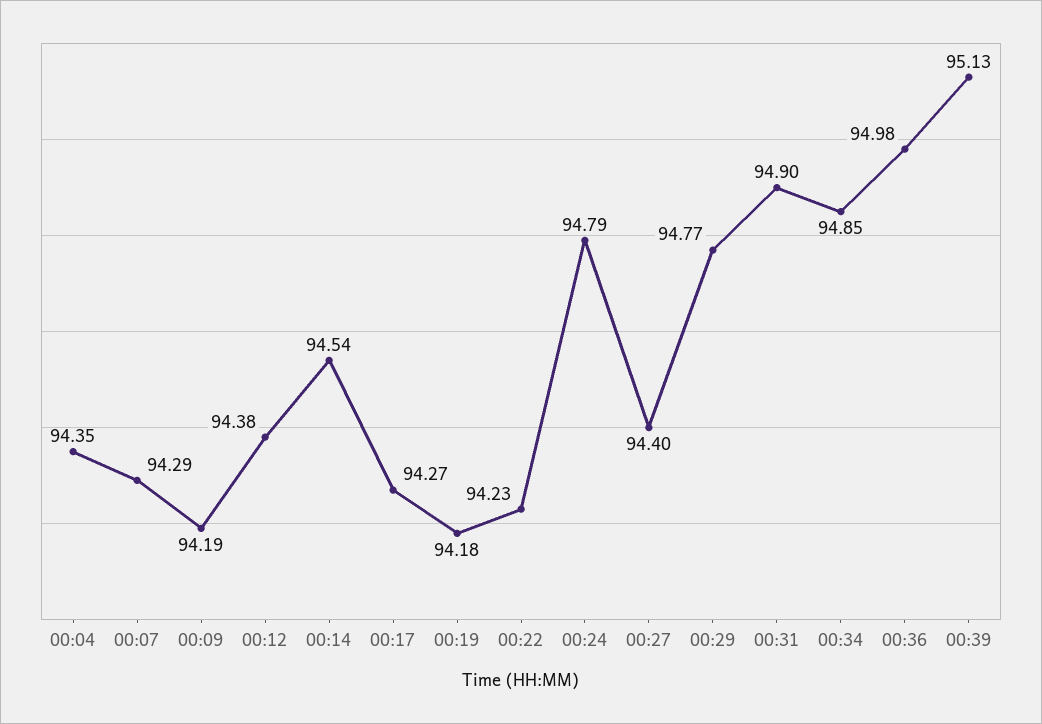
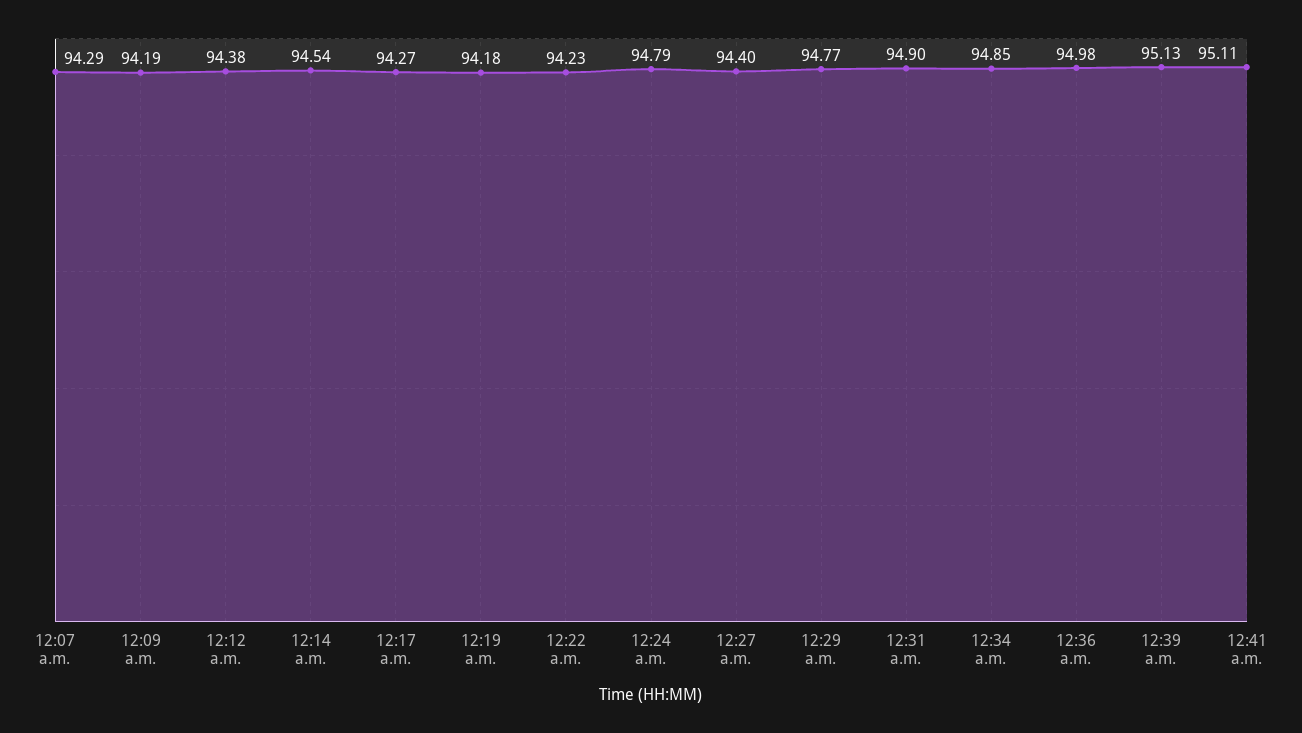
00:04: 94.35 -> none
12:41 a.m.: none -> 95.11

